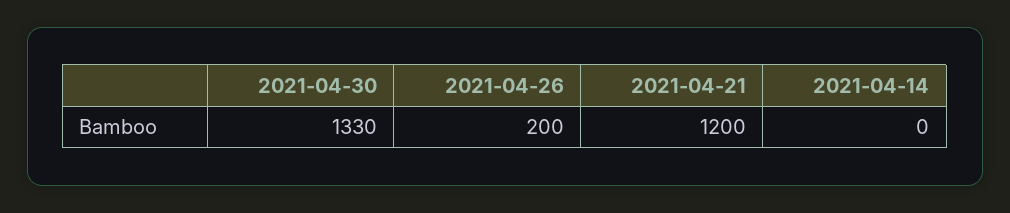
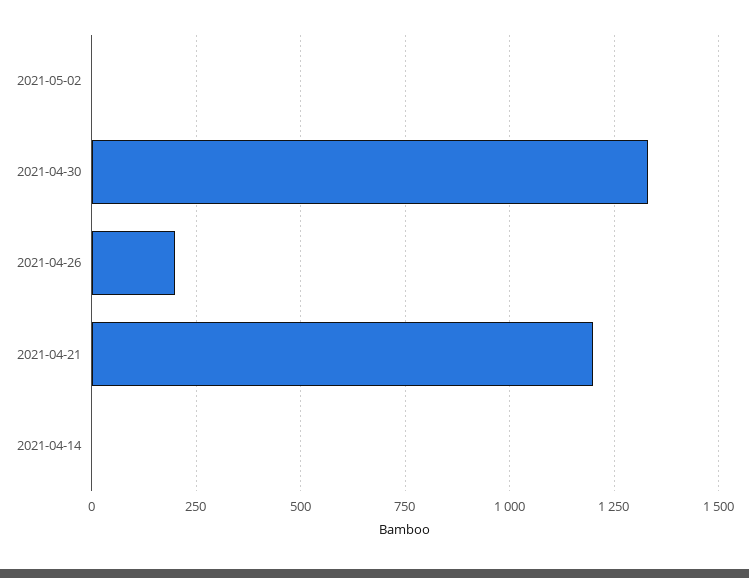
2021-05-02: none -> 0

